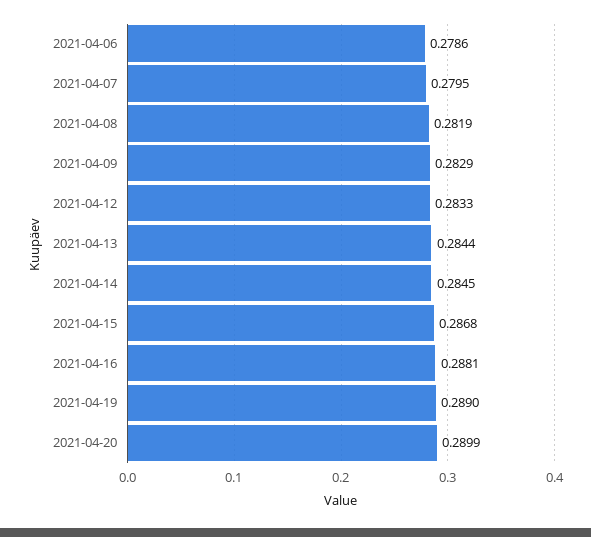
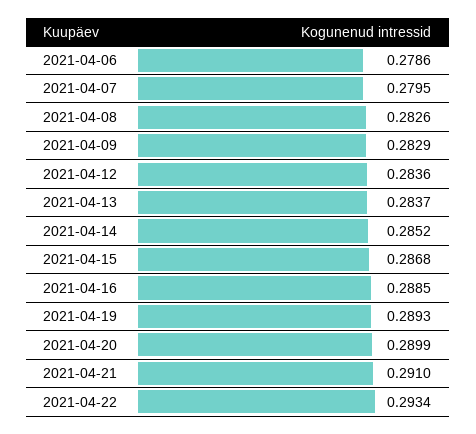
2021-04-08: 0.2819 -> 0.2826
2021-04-12: 0.2833 -> 0.2836
2021-04-13: 0.2844 -> 0.2837
2021-04-14: 0.2845 -> 0.2852
2021-04-16: 0.2881 -> 0.2885
2021-04-19: 0.289 -> 0.2893
2021-04-21: none -> 0.291
2021-04-22: none -> 0.2934

